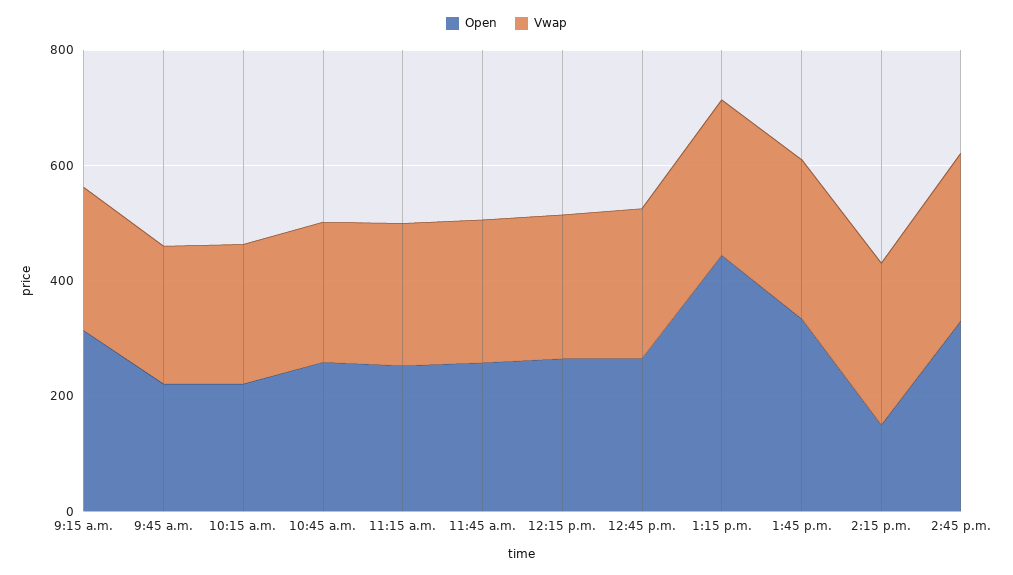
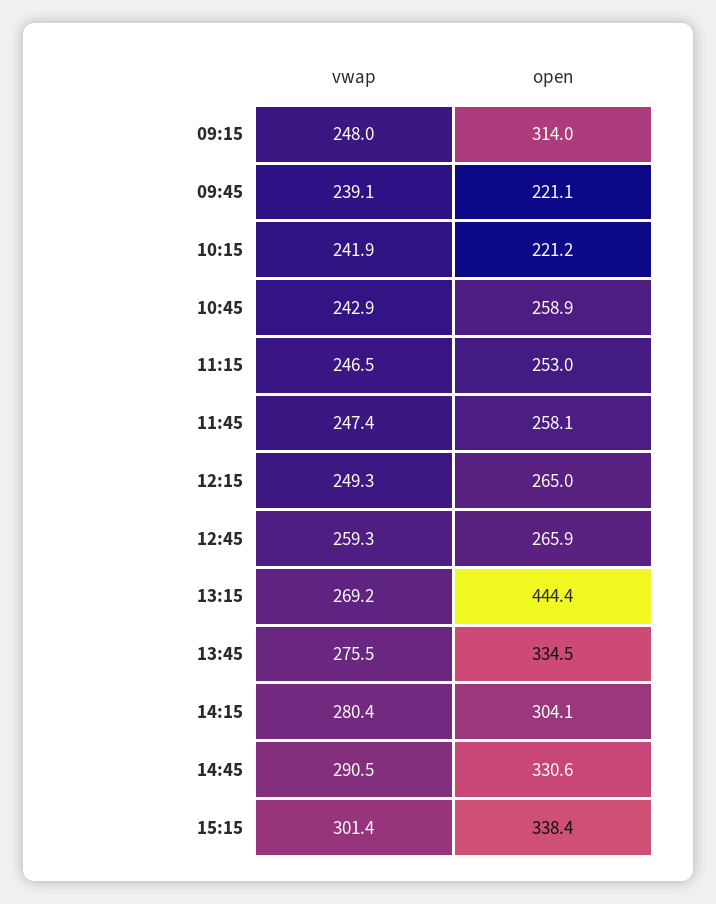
Open, 2:15 p.m.: 150 -> 304.1
Vwap, 15:15: none -> 301.4
Open, 15:15: none -> 338.4

